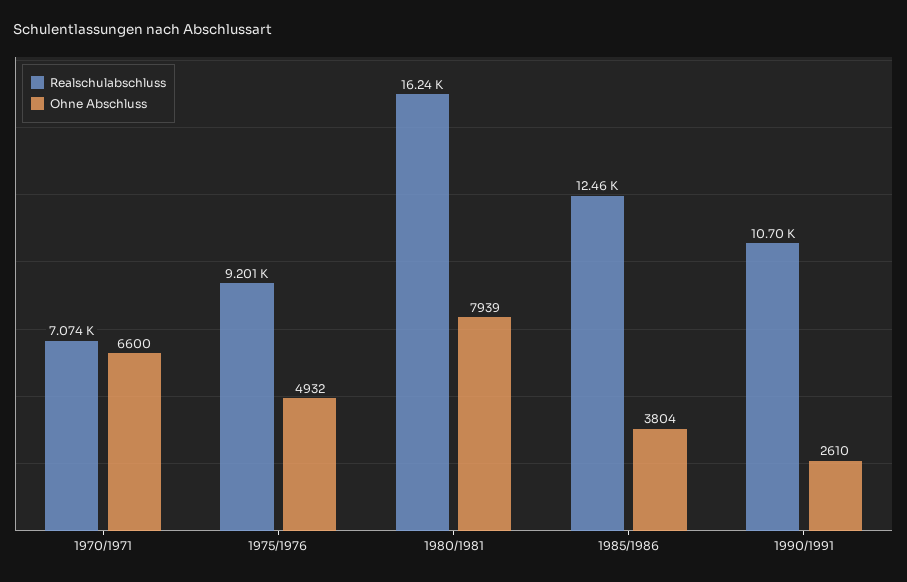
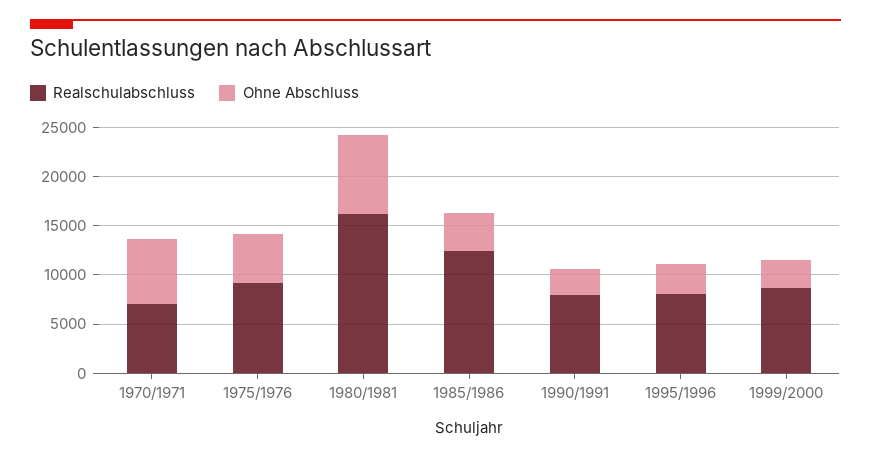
Realschulabschluss, 1990/1991: 10700 -> 8000
Realschulabschluss, 1995/1996: none -> 8000
Ohne Abschluss, 1995/1996: none -> 3000
Realschulabschluss, 1999/2000: none -> 9000
Ohne Abschluss, 1999/2000: none -> 3000

